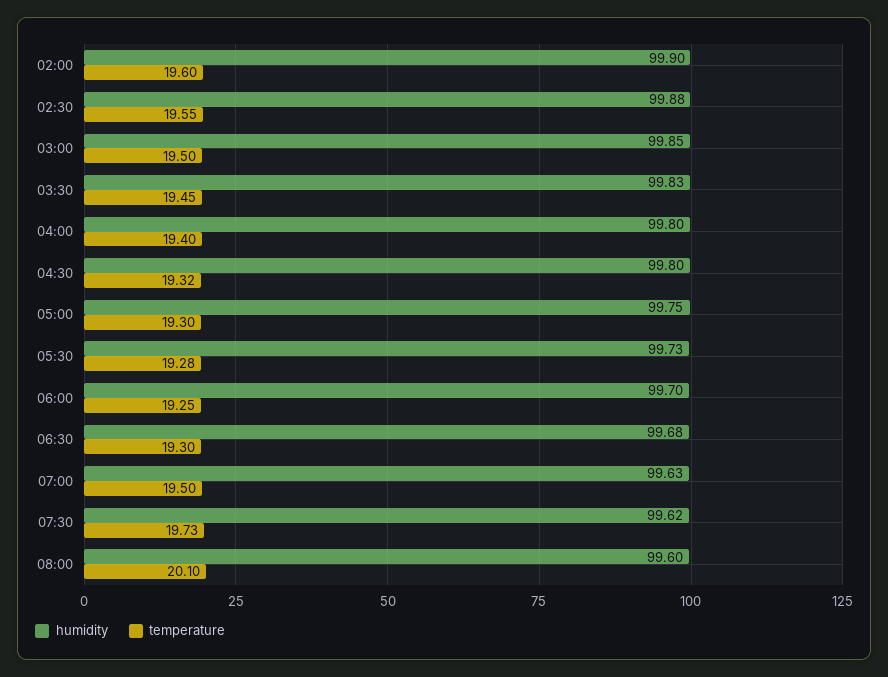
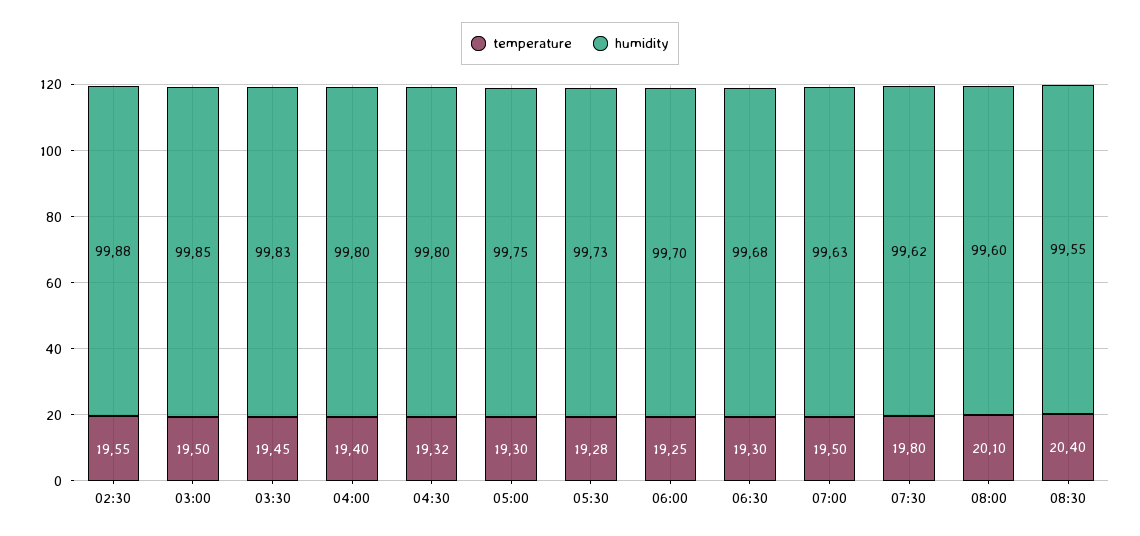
humidity, 02:00: 99.9 -> none
temperature, 02:00: 19.6 -> none
temperature, 07:30: 19.73 -> 19.8
temperature, 08:30: none -> 20.4
humidity, 08:30: none -> 99.55

